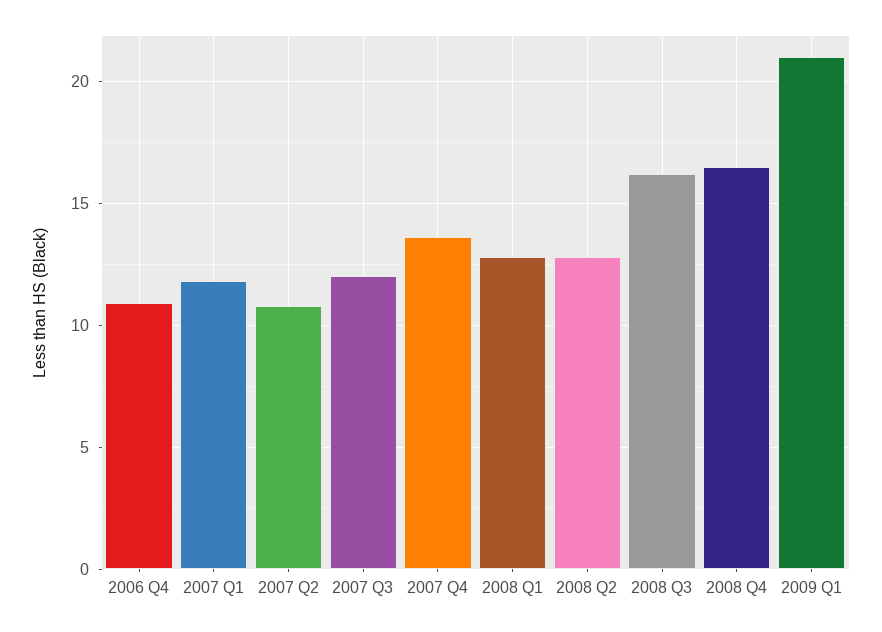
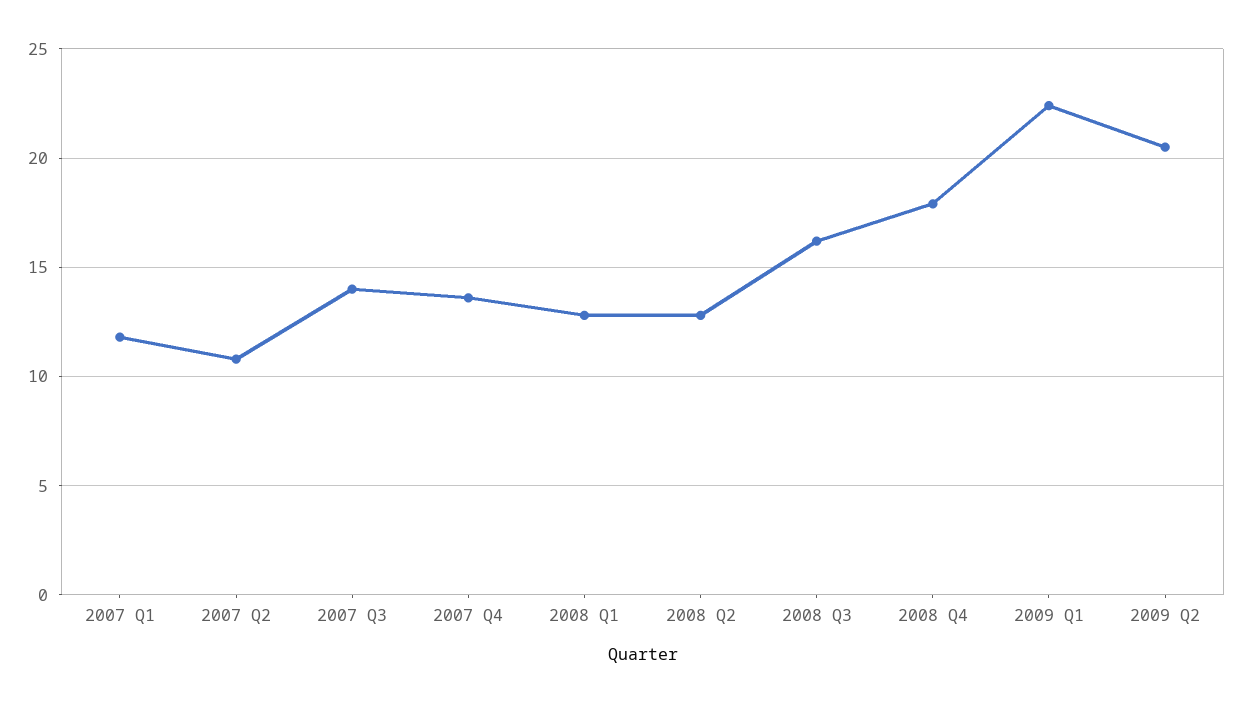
2006 Q4: 11 -> none
2007 Q3: 12 -> 14
2008 Q4: 16.5 -> 18
2009 Q1: 21 -> 22.5
2009 Q2: none -> 20.5

